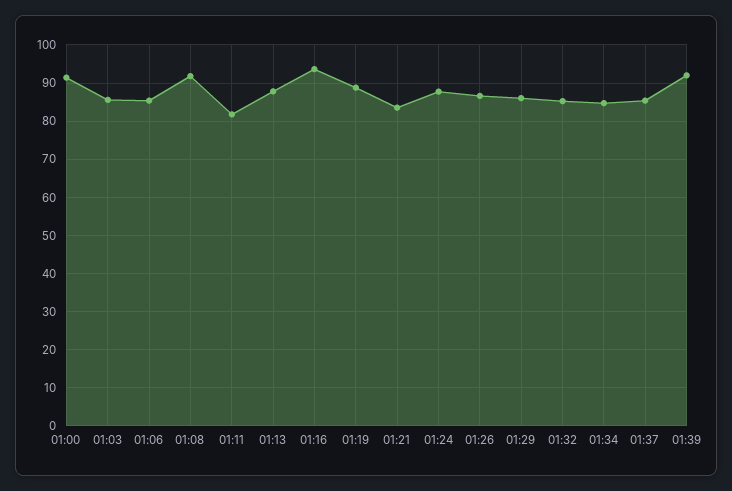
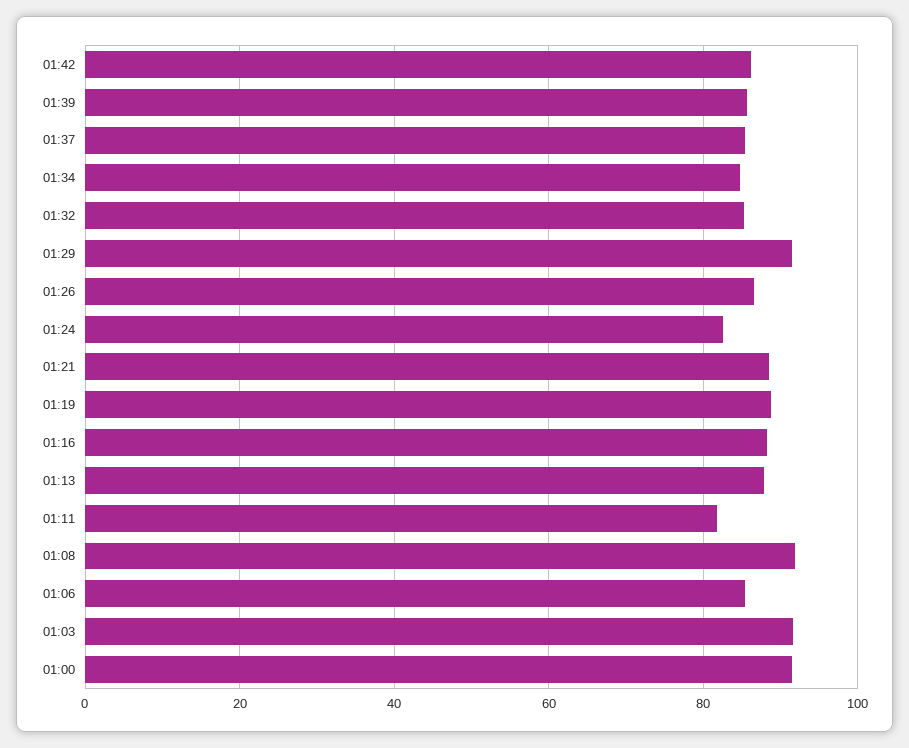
01:03: 86 -> 92
01:16: 94 -> 88
01:21: 84 -> 88
01:24: 88 -> 82
01:29: 86 -> 92
01:39: 92 -> 86
01:42: none -> 86

